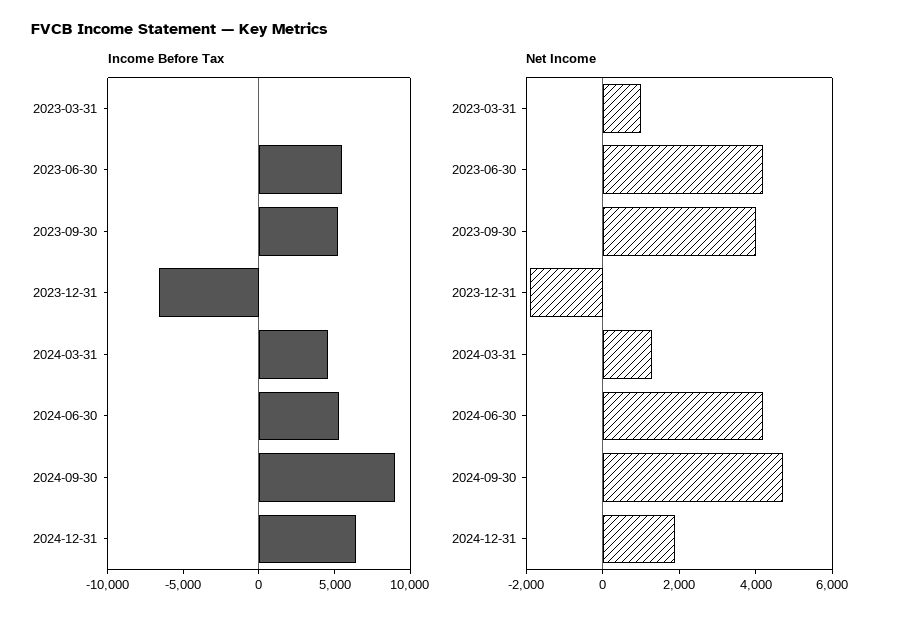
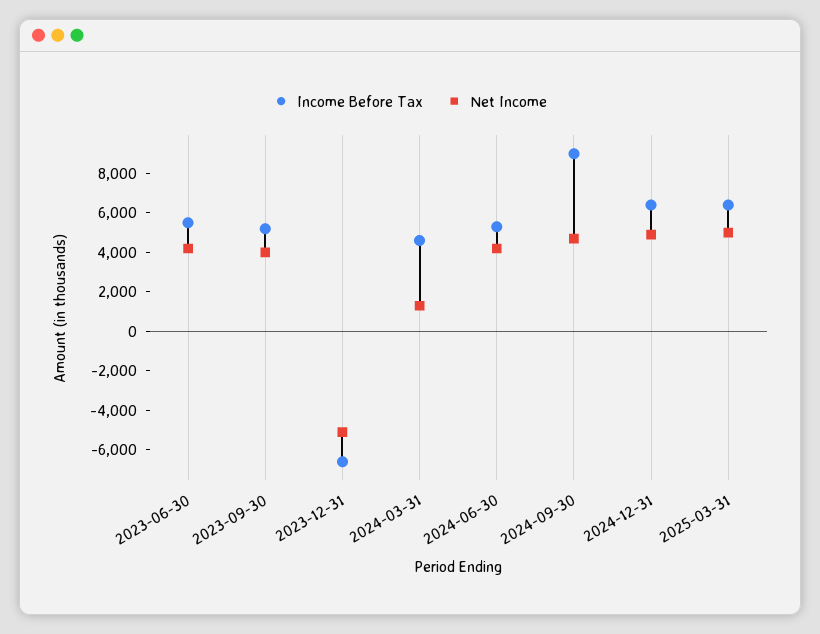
Income Before Tax, 2023-03-31: 0 -> none
Net Income, 2023-03-31: 1000 -> none
Net Income, 2023-12-31: -2000 -> -5000
Net Income, 2024-12-31: 2000 -> 5000
Income Before Tax, 2025-03-31: none -> 6500
Net Income, 2025-03-31: none -> 5000

